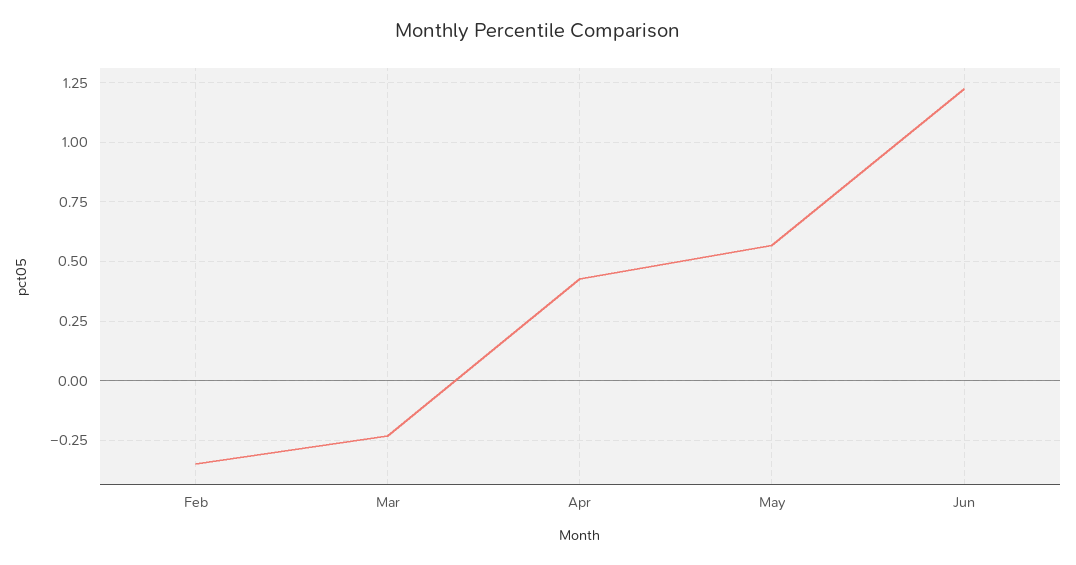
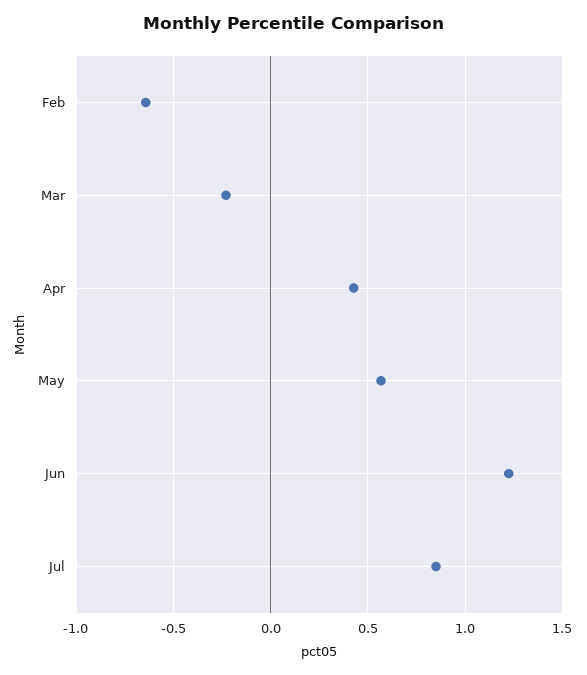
Feb: -0.35 -> -0.65
Jul: none -> 0.85

